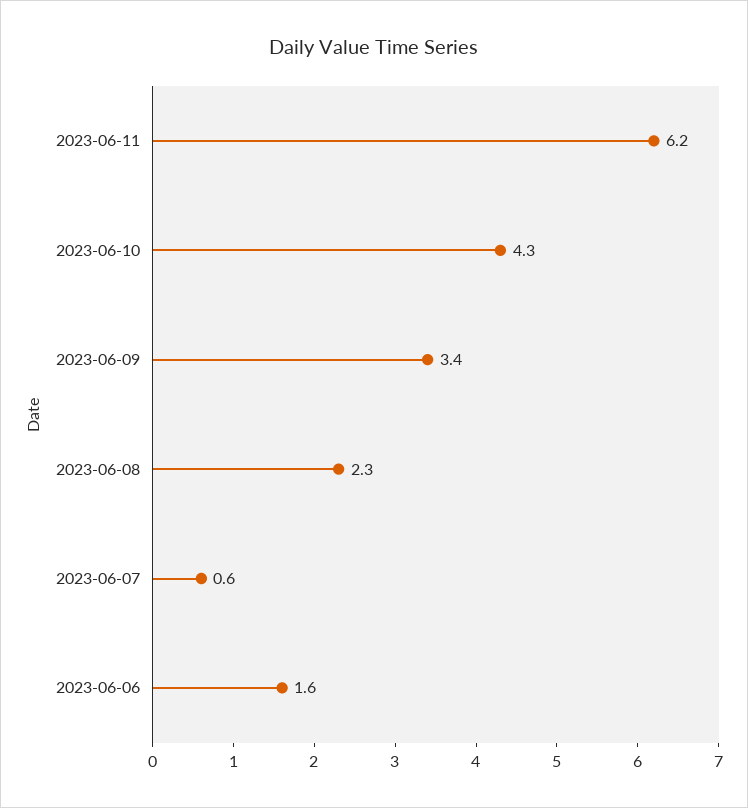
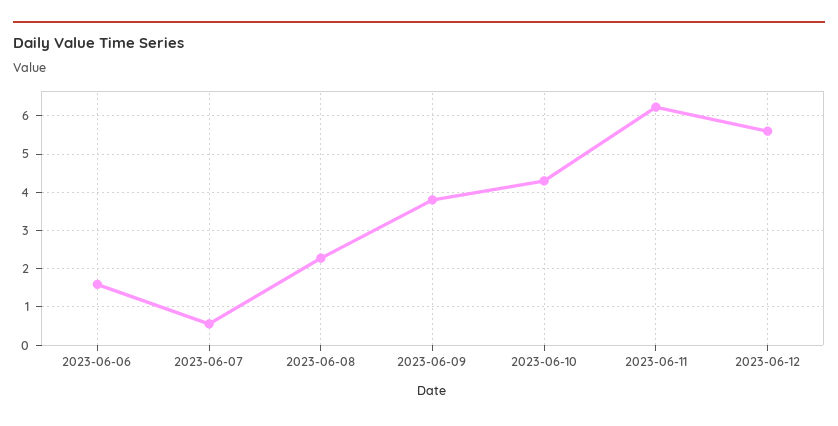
2023-06-09: 3.4 -> 3.8
2023-06-12: none -> 5.6

